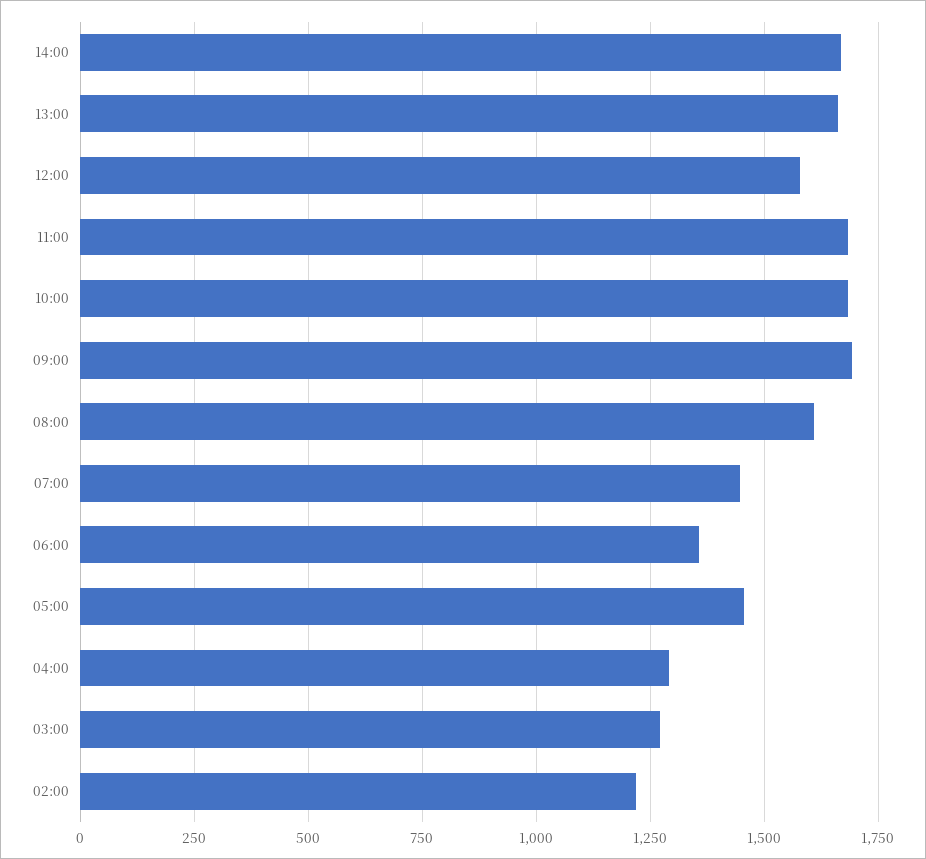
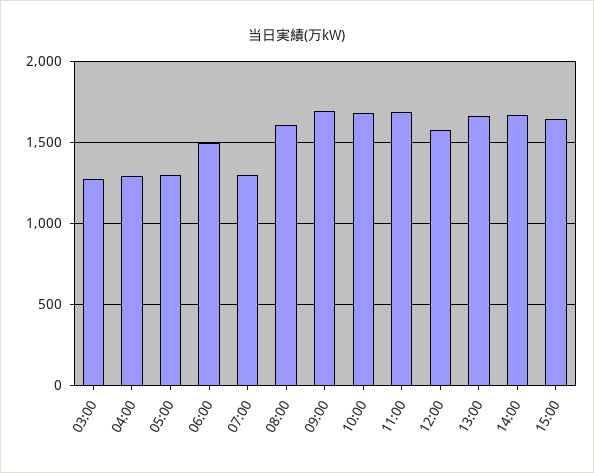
07:00: 1450 -> 1300
06:00: 1350 -> 1500
05:00: 1450 -> 1300
02:00: 1225 -> none
15:00: none -> 1650

